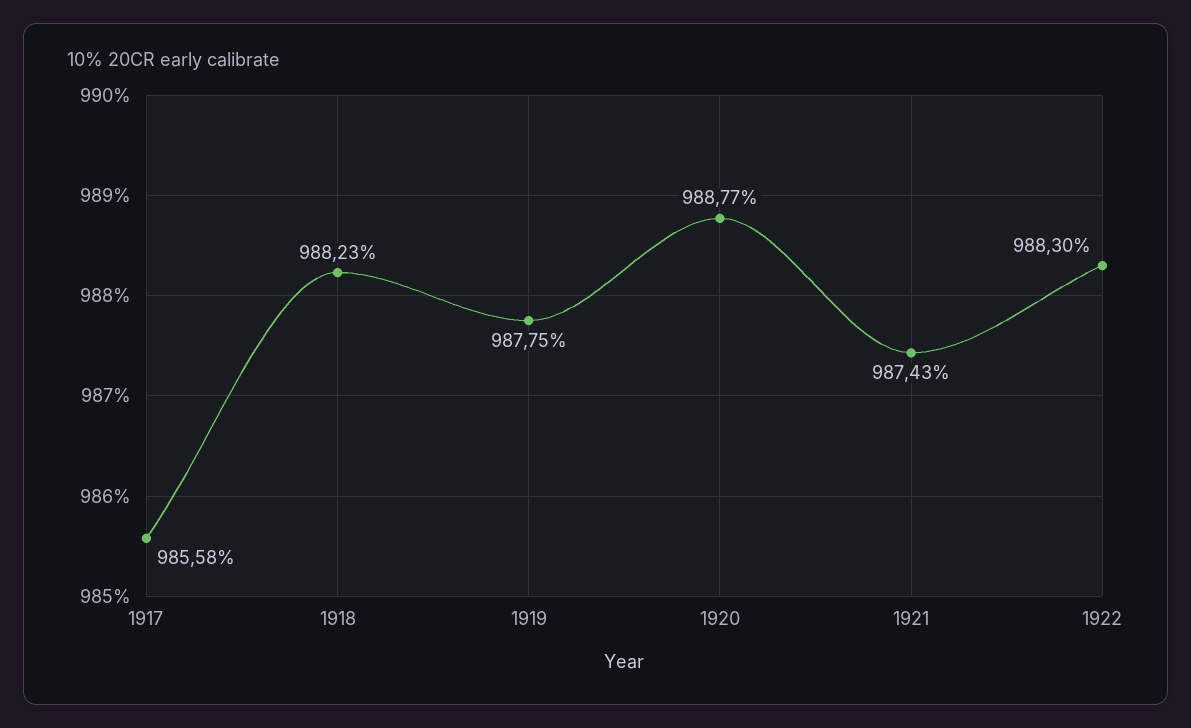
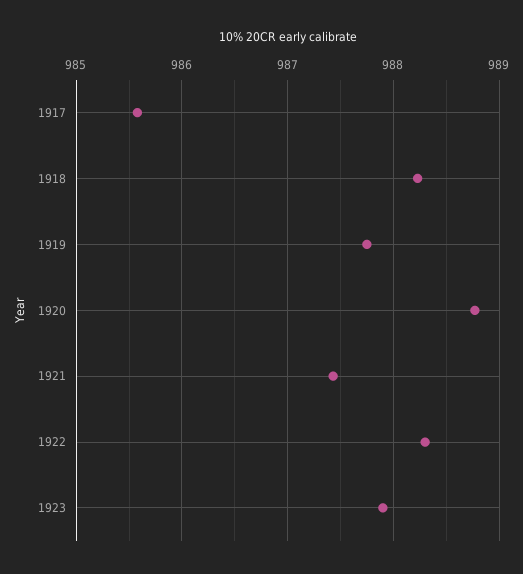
1923: none -> 987.9

